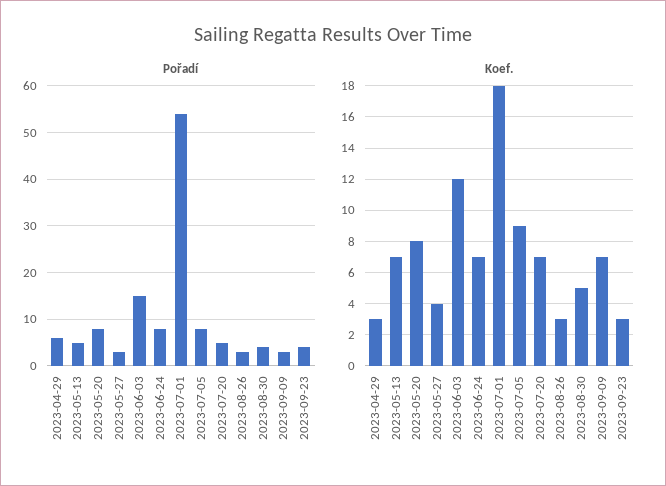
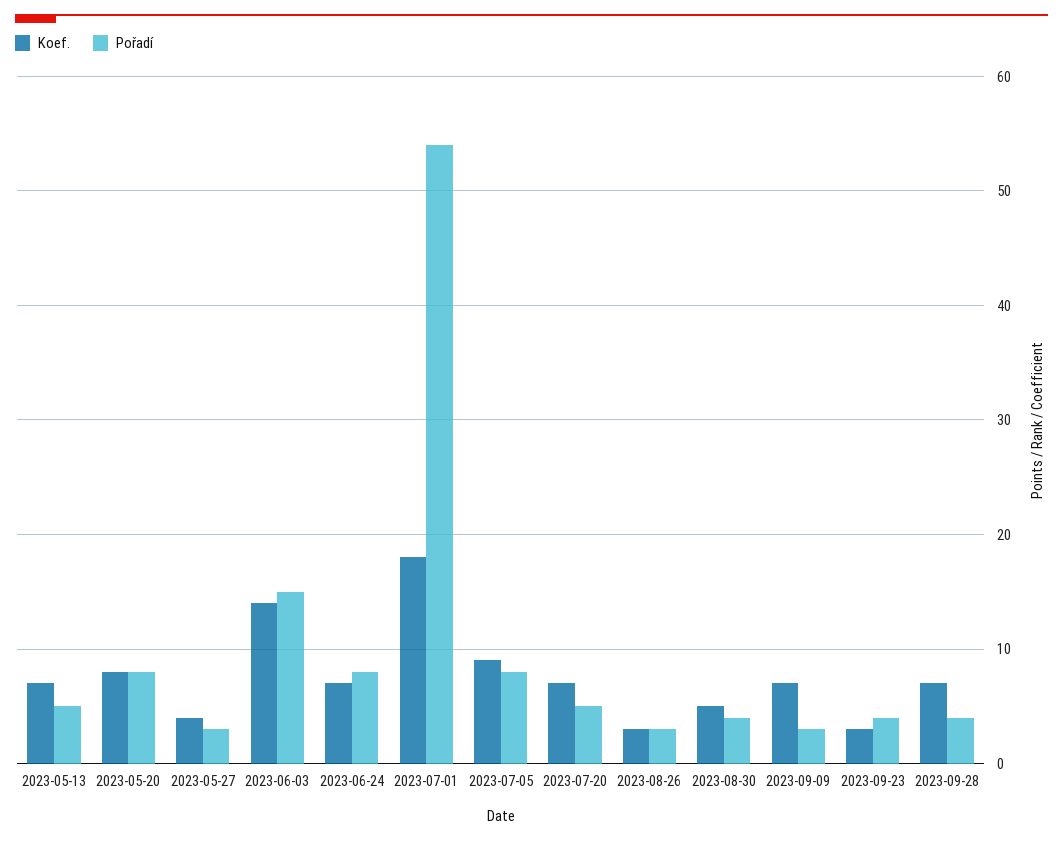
Pořadí, 2023-04-29: 5 -> none
Koef., 2023-04-29: 3 -> none
Koef., 2023-06-03: 12 -> 14
Koef., 2023-09-28: none -> 7
Pořadí, 2023-09-28: none -> 4

